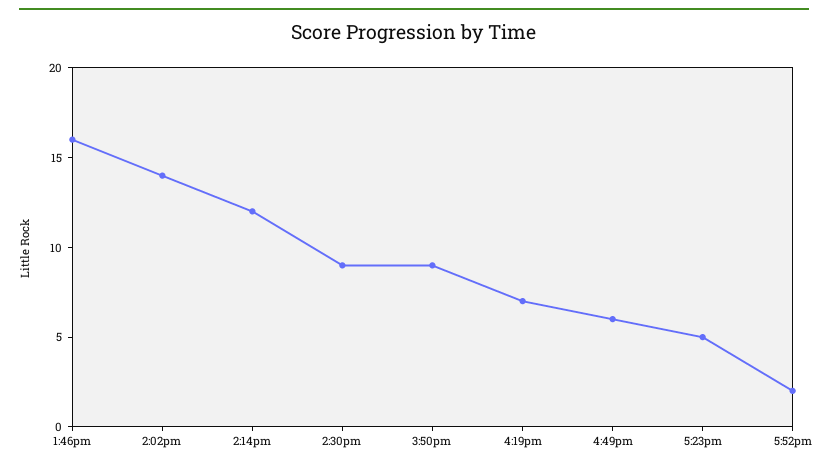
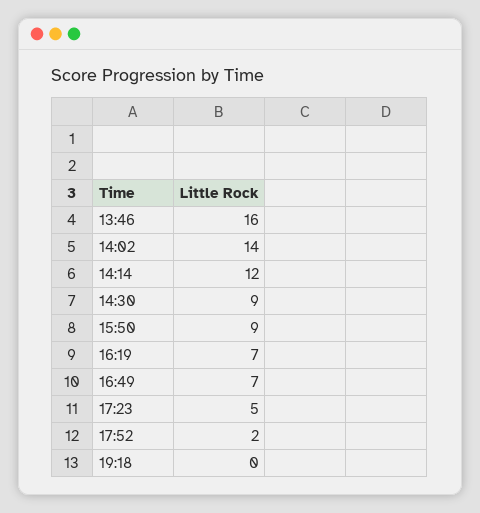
4:49pm: 6 -> 7
19:18: none -> 0

